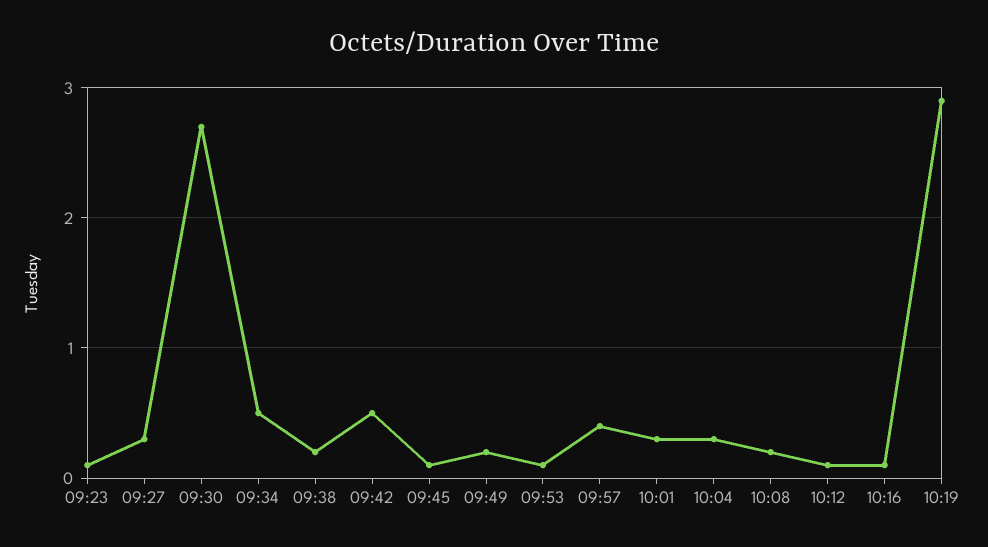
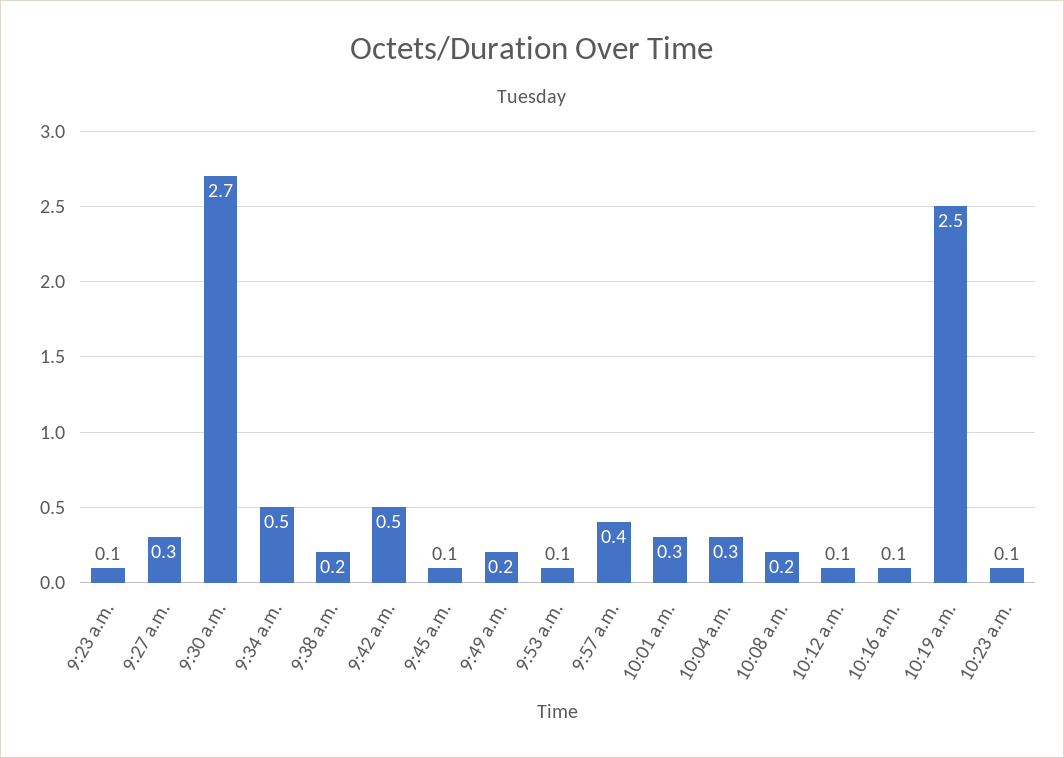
10:19: 2.9 -> 2.5
10:23 a.m.: none -> 0.1

